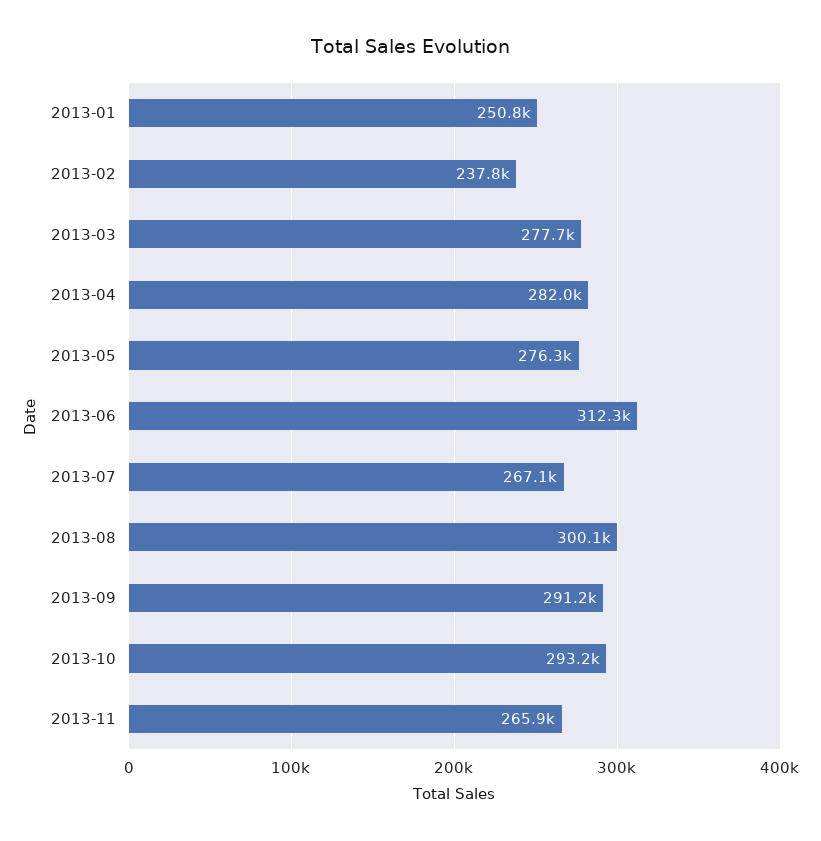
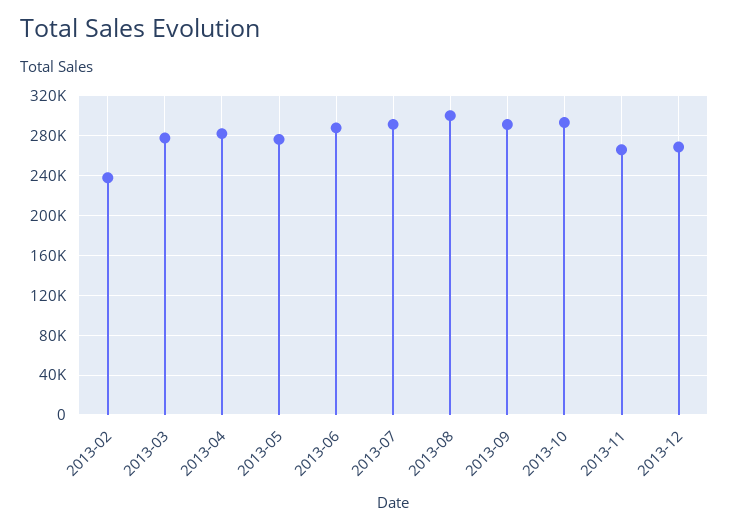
2013-01: 250800 -> none
2013-06: 312300 -> 290000
2013-07: 267100 -> 290000
2013-12: none -> 270000

